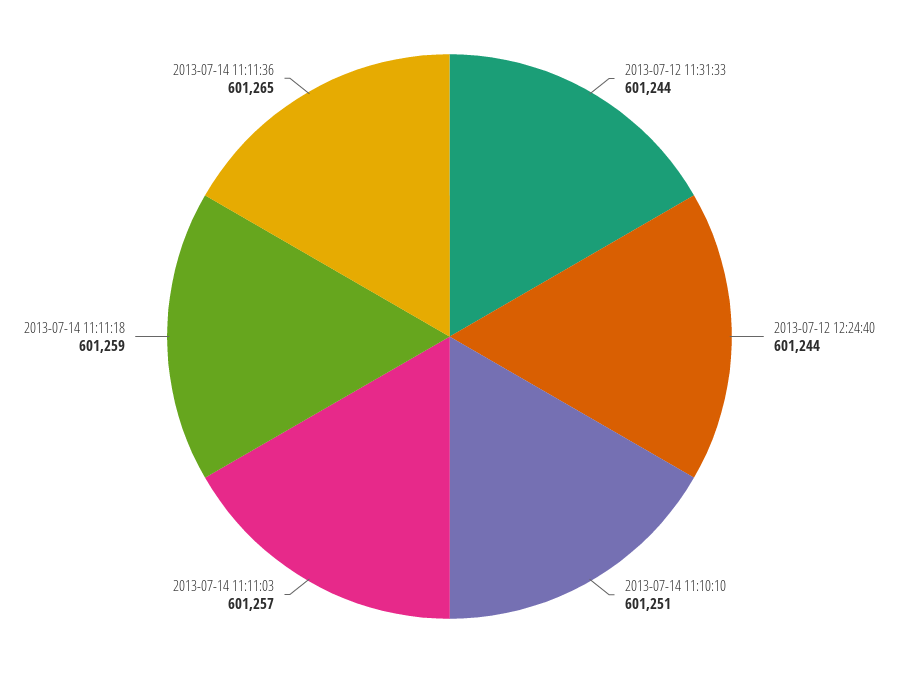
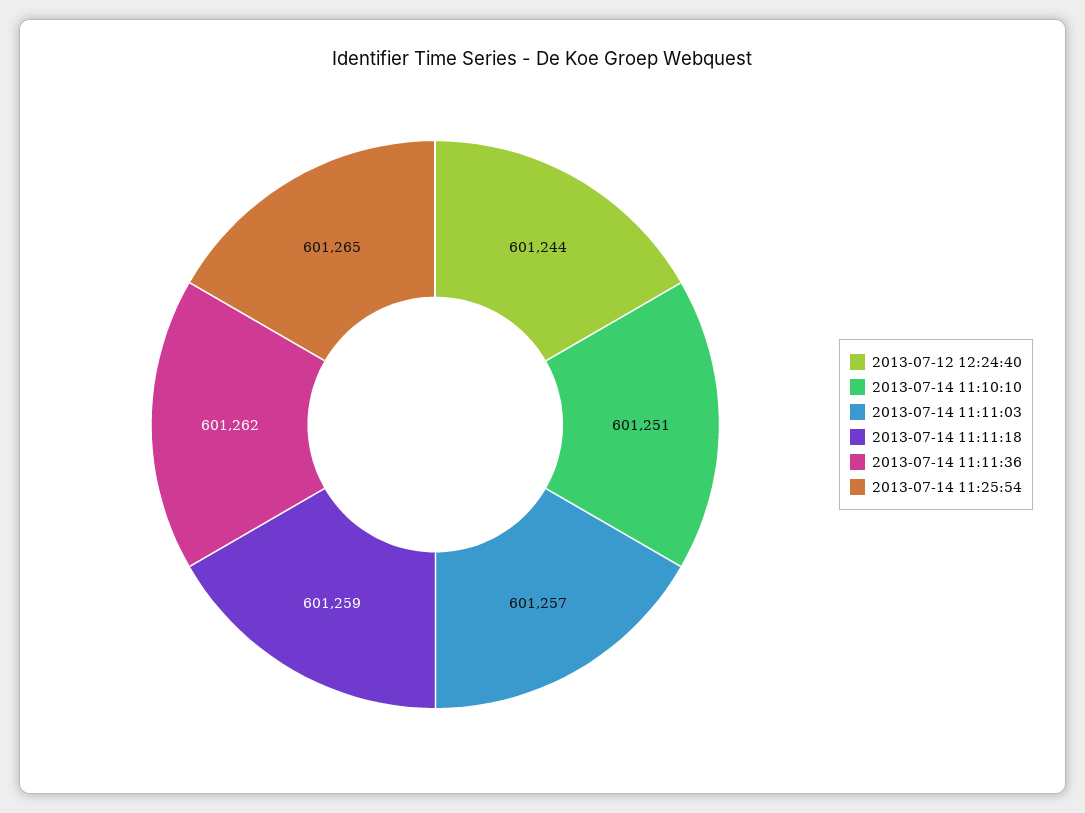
2013-07-12 11:31:33: 601244 -> none
2013-07-14 11:11:36: 601265 -> 601262
2013-07-14 11:25:54: none -> 601265

